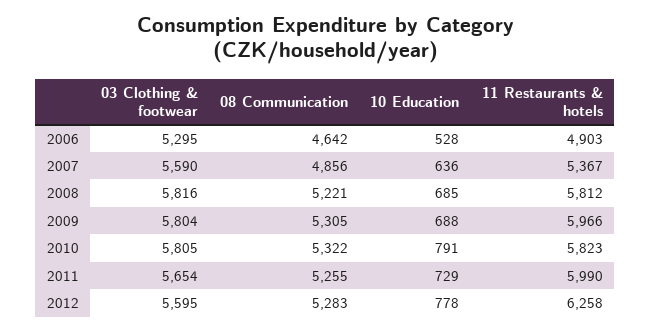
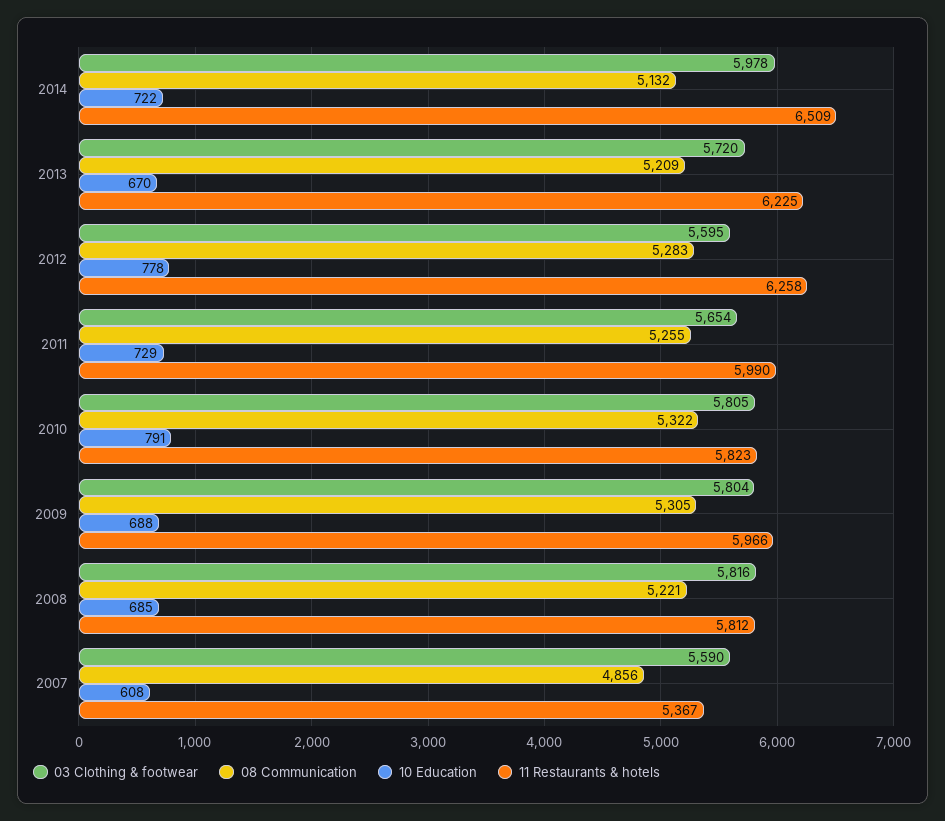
03 Clothing & footwear, 2006: 5295 -> none
08 Communication, 2006: 4642 -> none
10 Education, 2006: 528 -> none
11 Restaurants & hotels, 2006: 4903 -> none
10 Education, 2007: 636 -> 608
03 Clothing & footwear, 2014: none -> 5978
08 Communication, 2014: none -> 5132
10 Education, 2014: none -> 722
11 Restaurants & hotels, 2014: none -> 6509
03 Clothing & footwear, 2013: none -> 5720
08 Communication, 2013: none -> 5209
10 Education, 2013: none -> 670
11 Restaurants & hotels, 2013: none -> 6225

